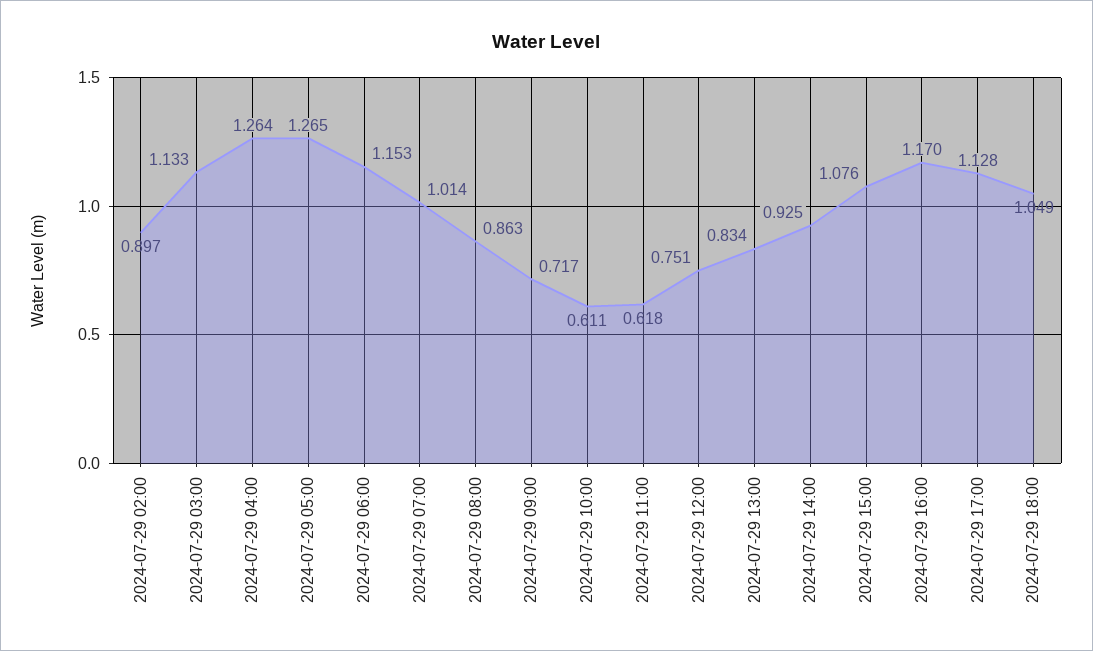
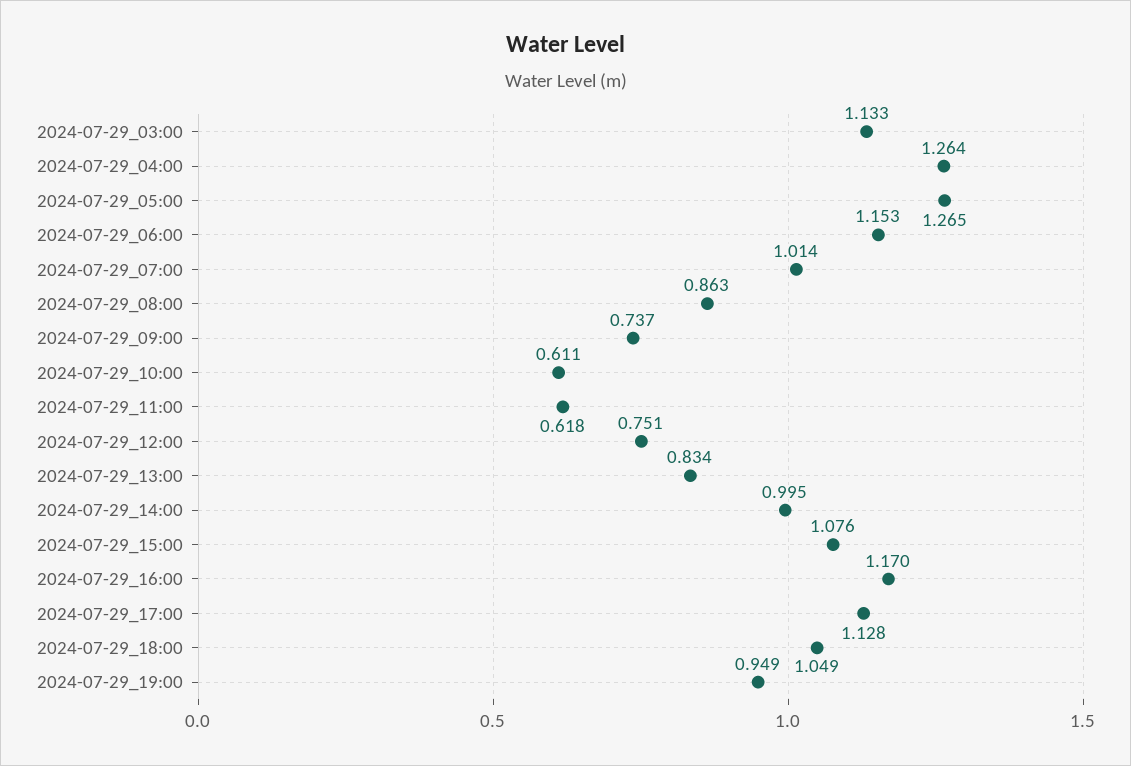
2024-07-29 02:00: 0.897 -> none
2024-07-29 09:00: 0.717 -> 0.737
2024-07-29 14:00: 0.925 -> 0.995
2024-07-29_19:00: none -> 0.949

